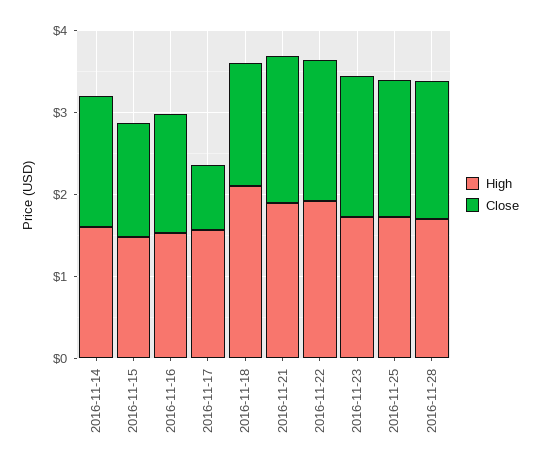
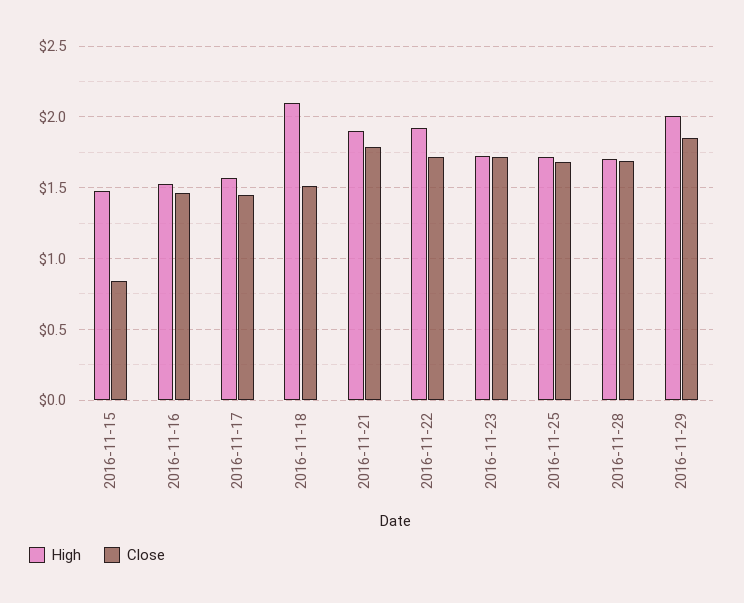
High, 2016-11-14: 1.6 -> none
Close, 2016-11-14: 1.6 -> none
Close, 2016-11-15: 1.4 -> 0.85
Close, 2016-11-17: 0.8 -> 1.45
High, 2016-11-29: none -> 2
Close, 2016-11-29: none -> 1.85

